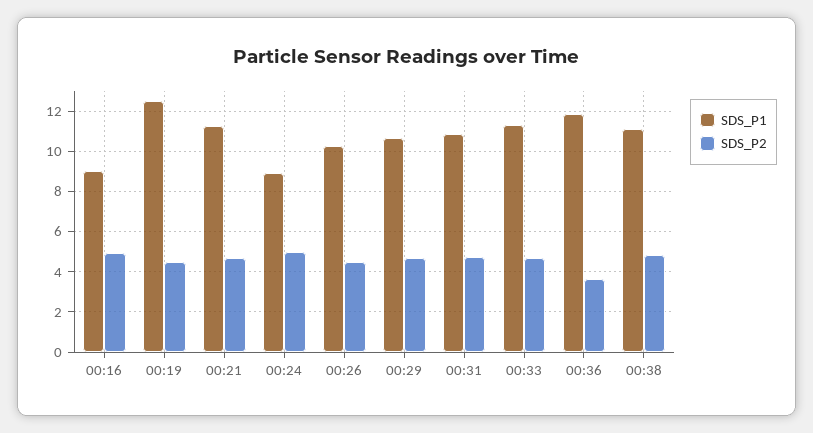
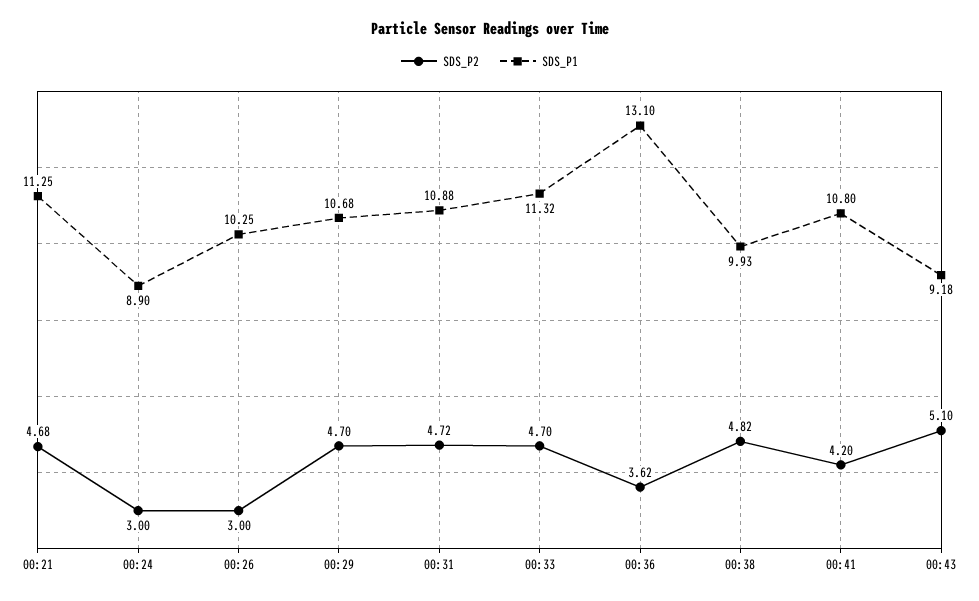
SDS_P1, 00:16: 9 -> none
SDS_P2, 00:16: 5 -> none
SDS_P1, 00:19: 12.5 -> none
SDS_P2, 00:19: 4.5 -> none
SDS_P2, 00:24: 5 -> 3
SDS_P2, 00:26: 4.5 -> 3
SDS_P1, 00:36: 12 -> 13.1
SDS_P1, 00:38: 11 -> 9.93
SDS_P2, 00:41: none -> 4.2
SDS_P1, 00:41: none -> 10.8
SDS_P2, 00:43: none -> 5.1
SDS_P1, 00:43: none -> 9.18

